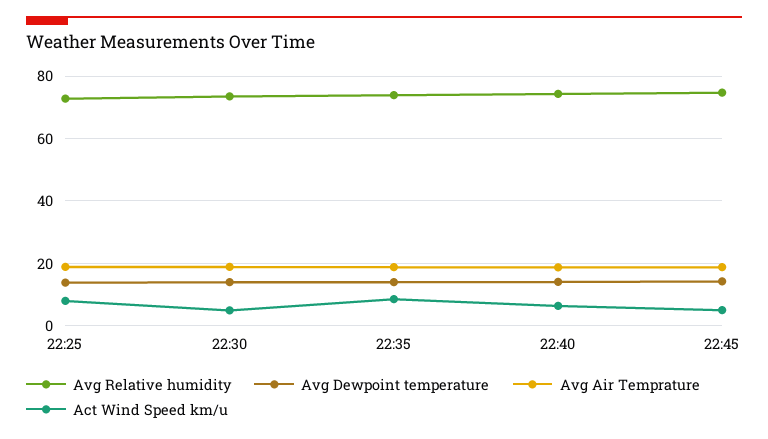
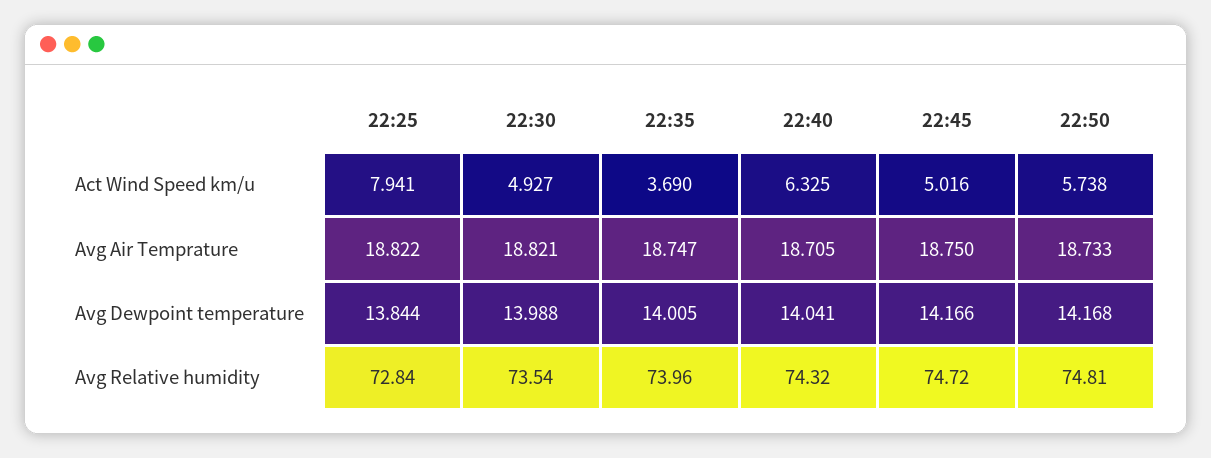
Act Wind Speed km/u, 22:35: 8 -> 3.69
Act Wind Speed km/u, 22:50: none -> 5.738
Avg Air Temprature, 22:50: none -> 18.733
Avg Dewpoint temperature, 22:50: none -> 14.168
Avg Relative humidity, 22:50: none -> 74.81

